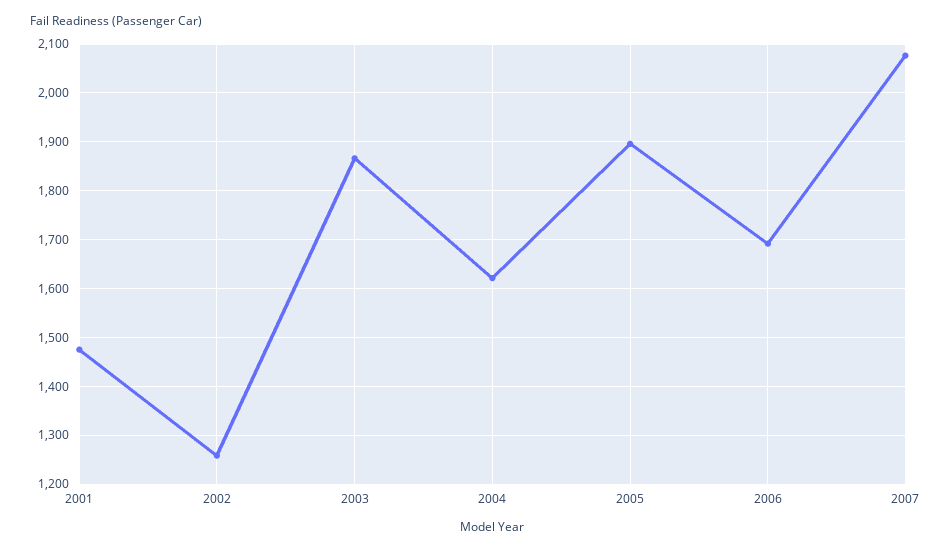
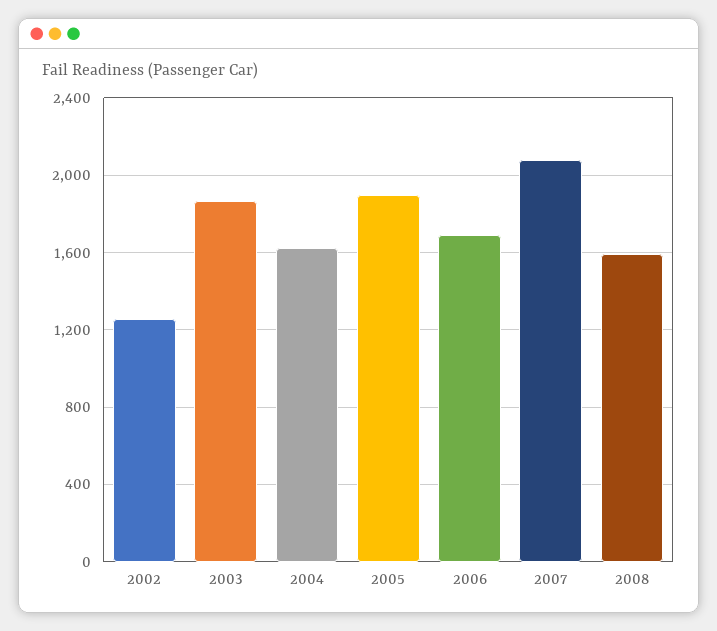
2001: 1480 -> none
2008: none -> 1600

